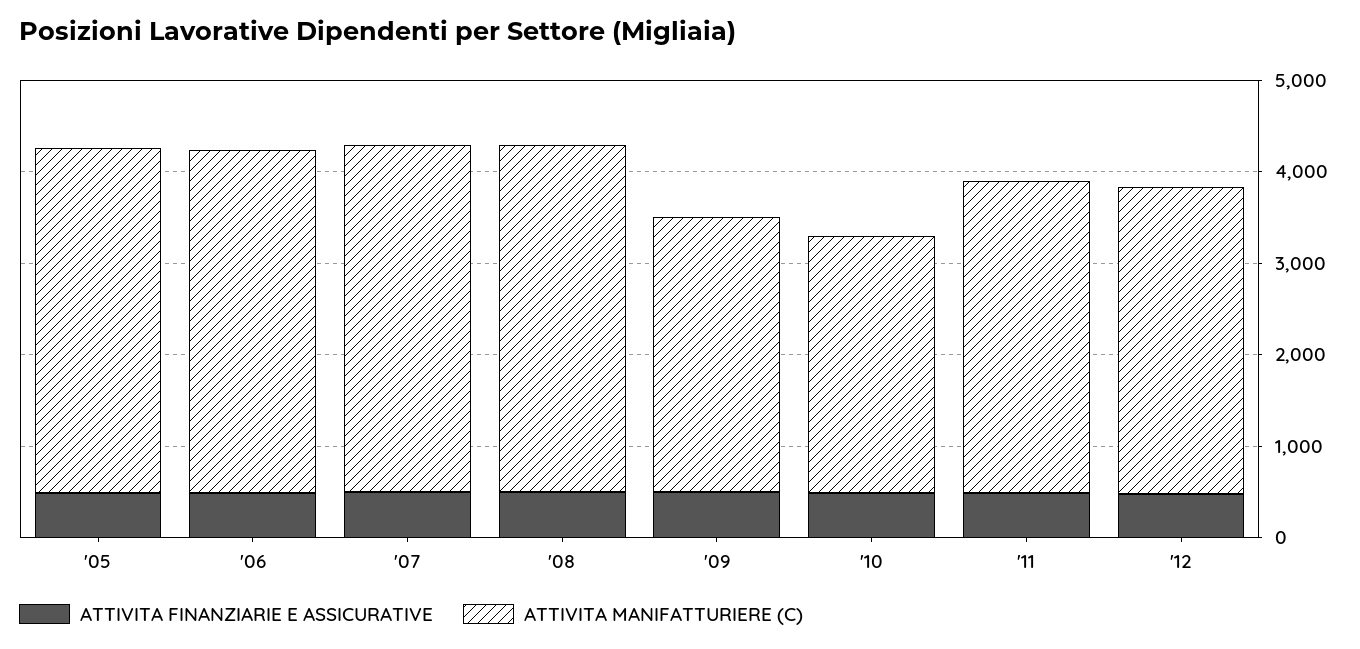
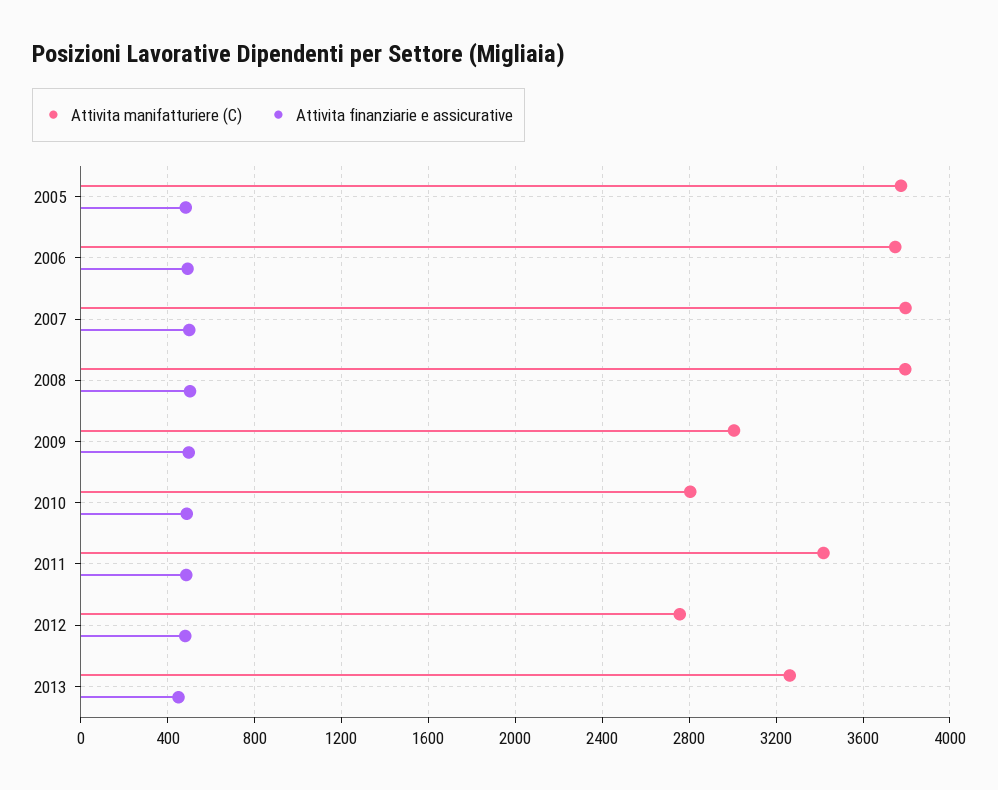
ATTIVITA MANIFATTURIERE (C), '12: 3400 -> 2750
ATTIVITA MANIFATTURIERE (C), 2013: none -> 3250
ATTIVITA FINANZIARIE E ASSICURATIVE, 2013: none -> 450

